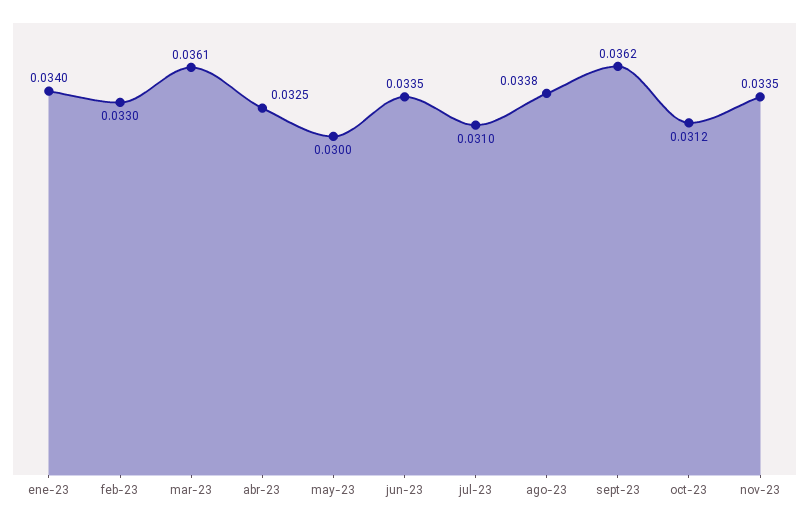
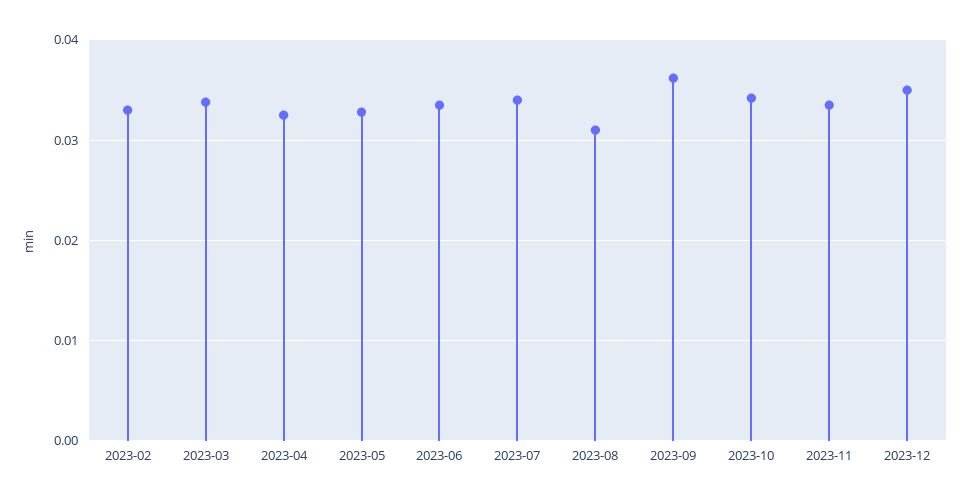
ene-23: 0.034 -> none
mar-23: 0.0361 -> 0.034
may-23: 0.03 -> 0.033
jul-23: 0.031 -> 0.034
ago-23: 0.0338 -> 0.031
oct-23: 0.0312 -> 0.034
2023-12: none -> 0.035

